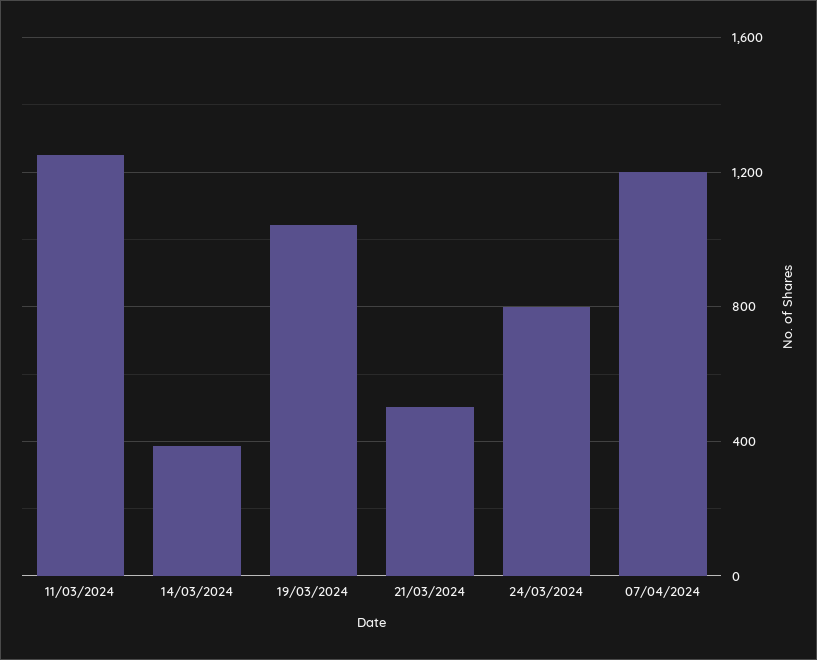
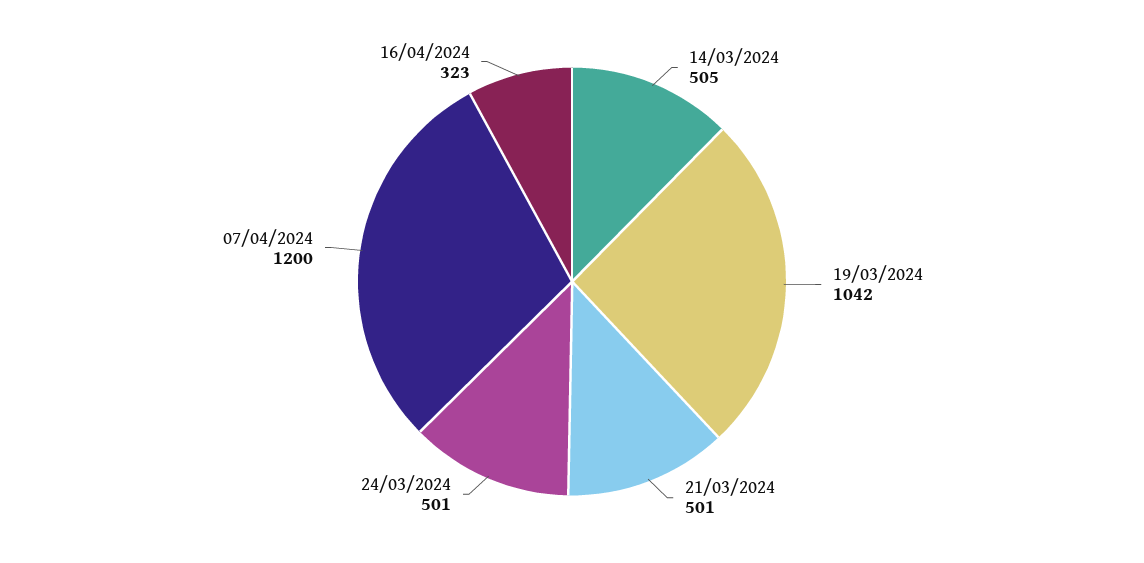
11/03/2024: 1250 -> none
14/03/2024: 400 -> 505
24/03/2024: 800 -> 501
16/04/2024: none -> 323

